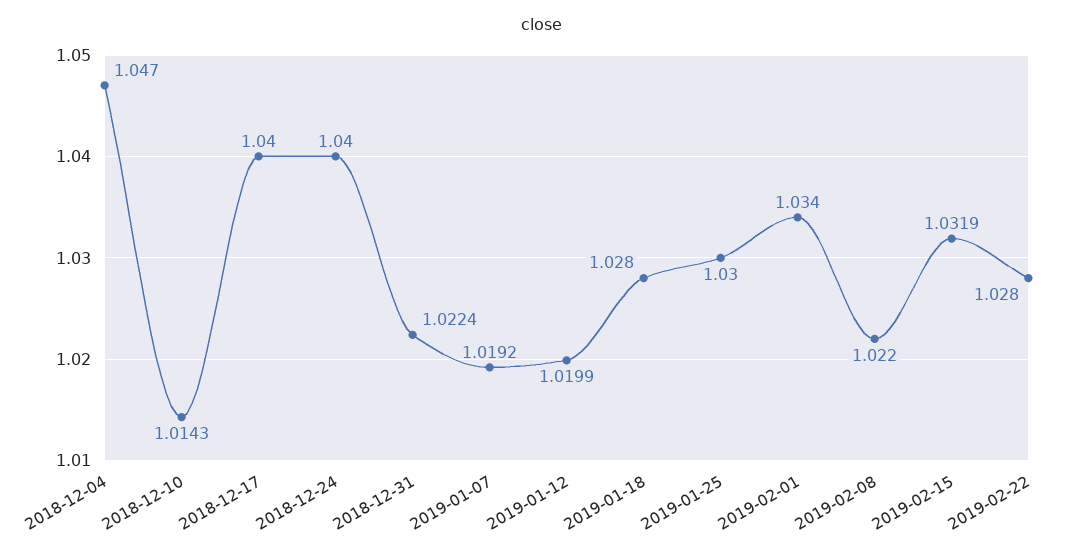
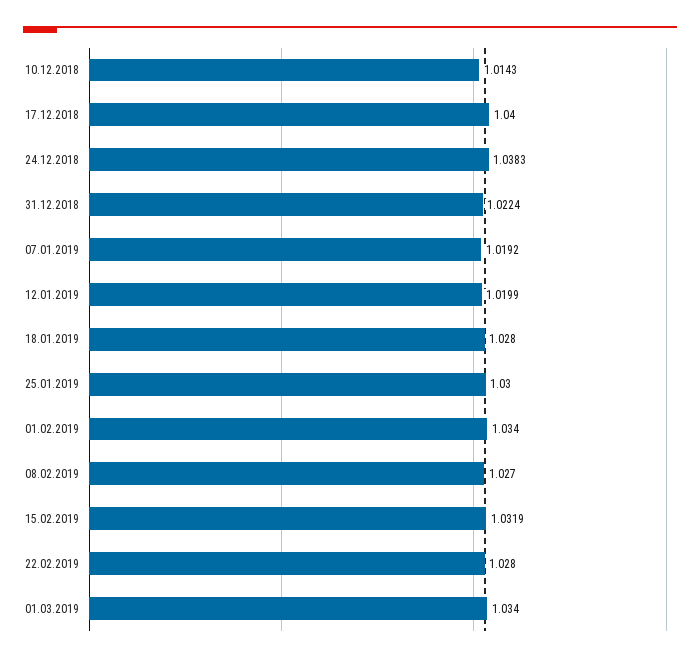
2018-12-04: 1.047 -> none
2018-12-24: 1.04 -> 1.0383
2019-02-08: 1.022 -> 1.027
01.03.2019: none -> 1.034

